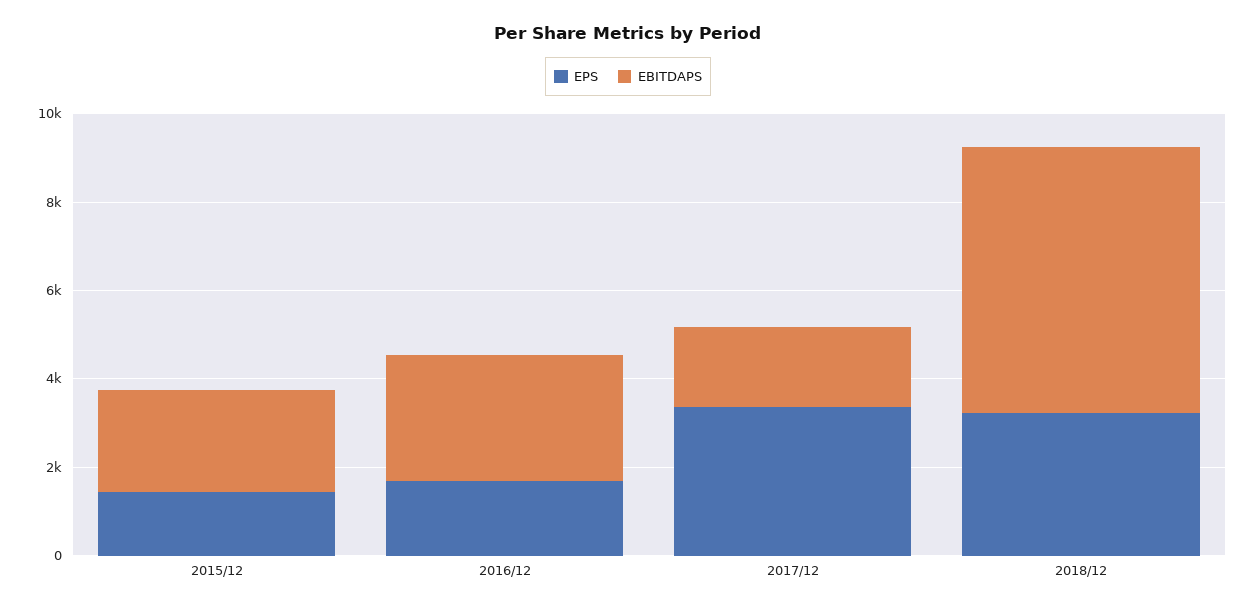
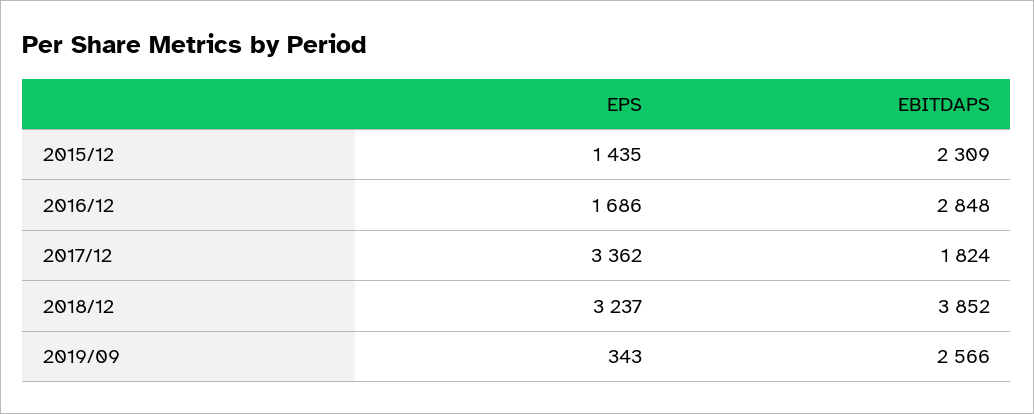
EBITDAPS, 2018/12: 6000 -> 3852
EPS, 2019/09: none -> 343
EBITDAPS, 2019/09: none -> 2566

